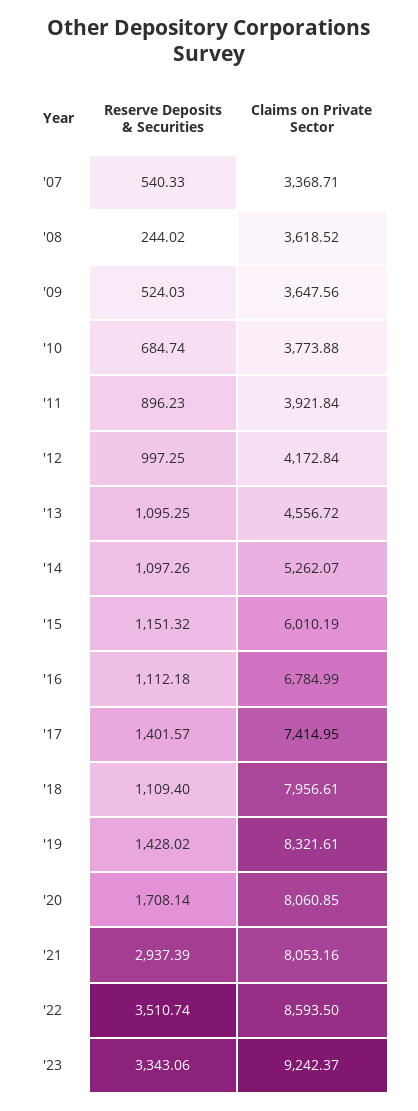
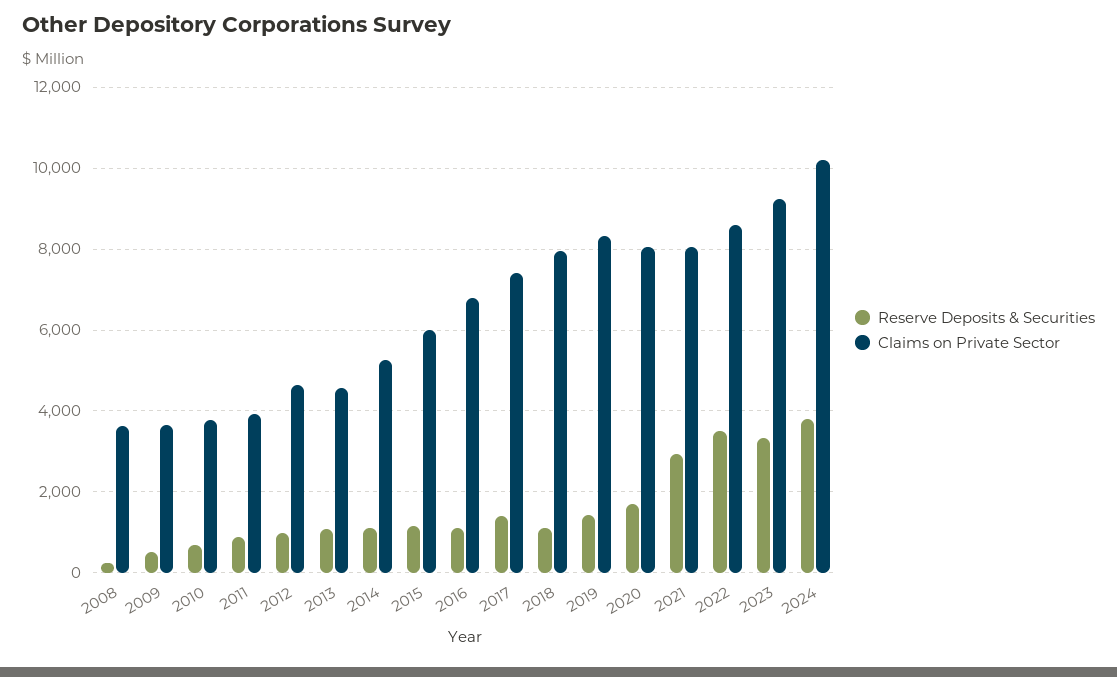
Reserve Deposits & Securities, '07: 540.33 -> none
Claims on Private Sector, '07: 3368.71 -> none
Claims on Private Sector, '12: 4172.84 -> 4600
Reserve Deposits & Securities, 2024: none -> 3800
Claims on Private Sector, 2024: none -> 10200

